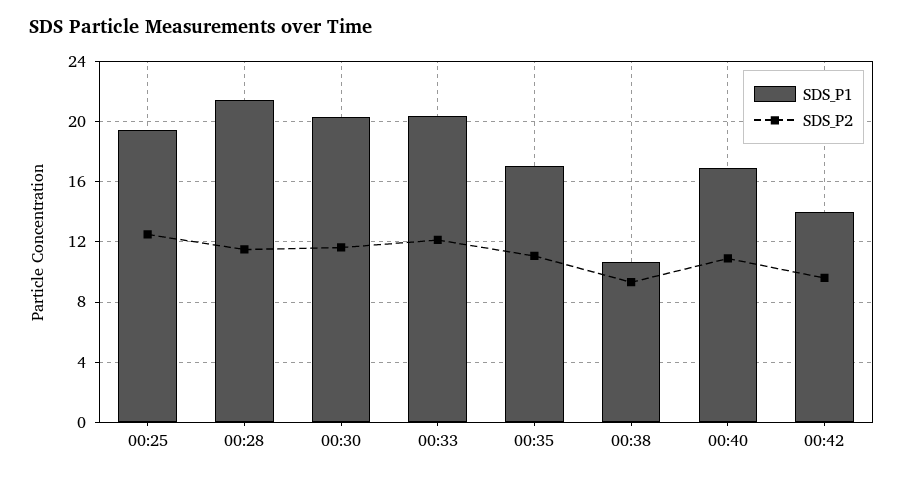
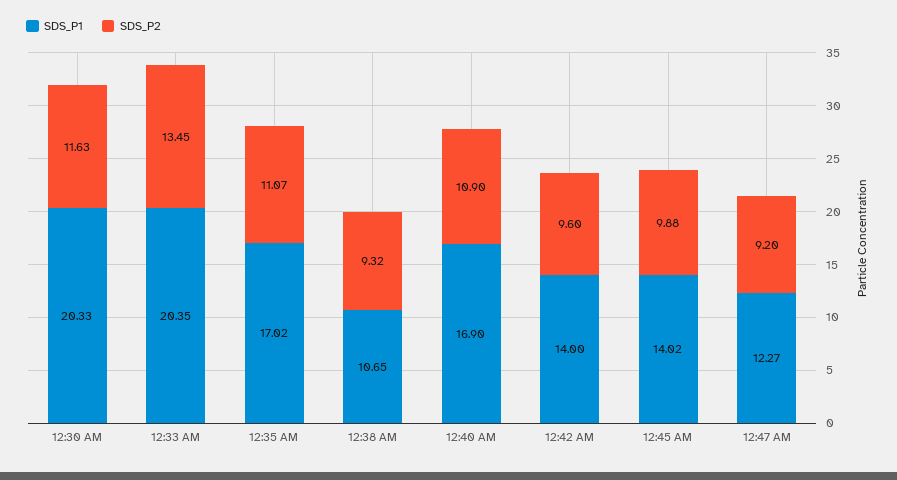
SDS_P1, 00:25: 19.5 -> none
SDS_P2, 00:25: 12.5 -> none
SDS_P1, 00:28: 21.5 -> none
SDS_P2, 00:28: 11.5 -> none
SDS_P2, 00:33: 12 -> 13.45
SDS_P1, 12:45 AM: none -> 14.02
SDS_P2, 12:45 AM: none -> 9.88
SDS_P1, 12:47 AM: none -> 12.27
SDS_P2, 12:47 AM: none -> 9.2

